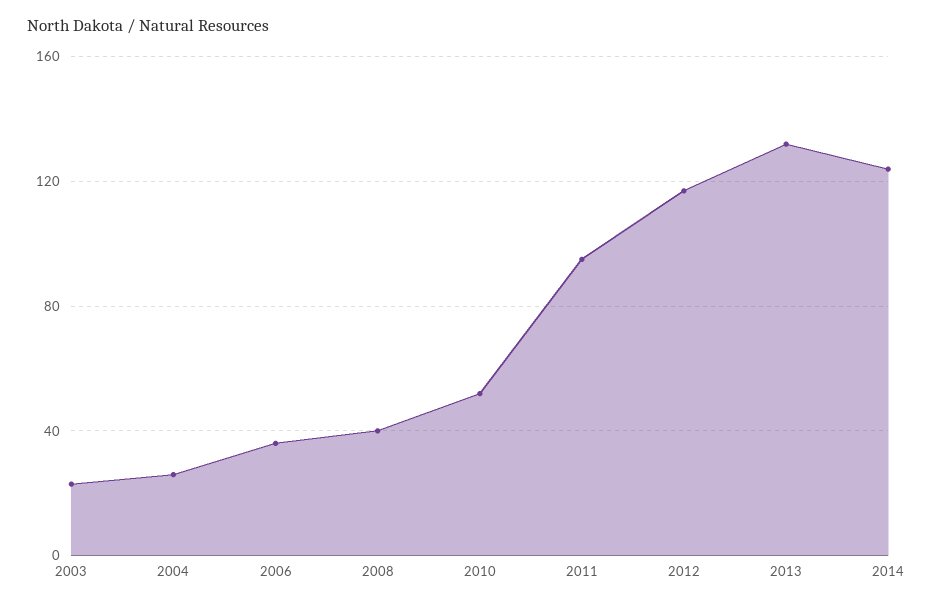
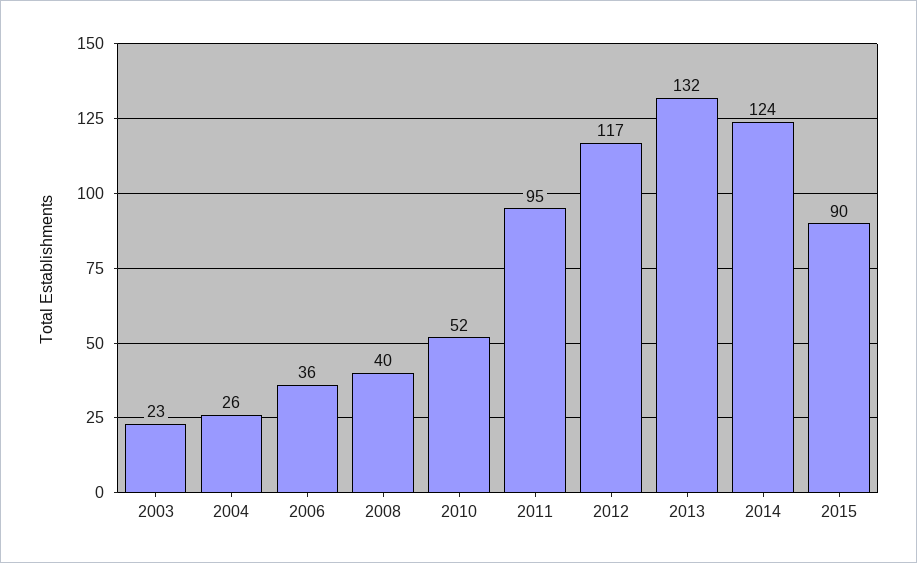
2015: none -> 90

